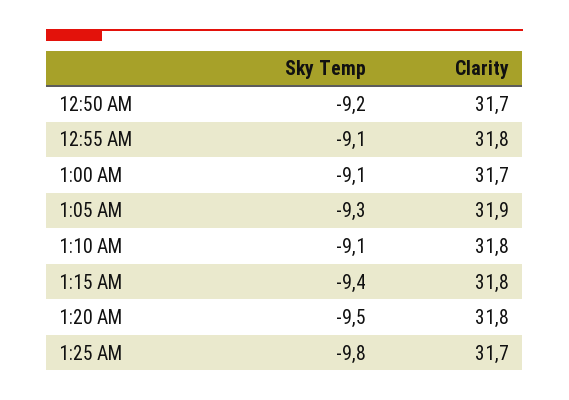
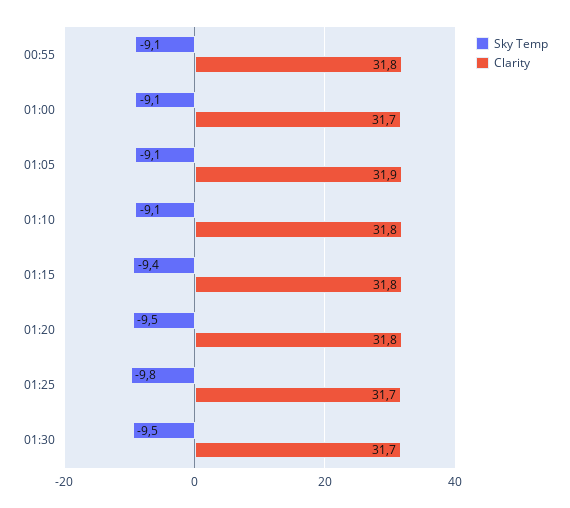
Sky Temp, 12:50 AM: -9.2 -> none
Clarity, 12:50 AM: 31.7 -> none
Sky Temp, 1:05 AM: -9.3 -> -9.1
Sky Temp, 01:30: none -> -9.5
Clarity, 01:30: none -> 31.7

